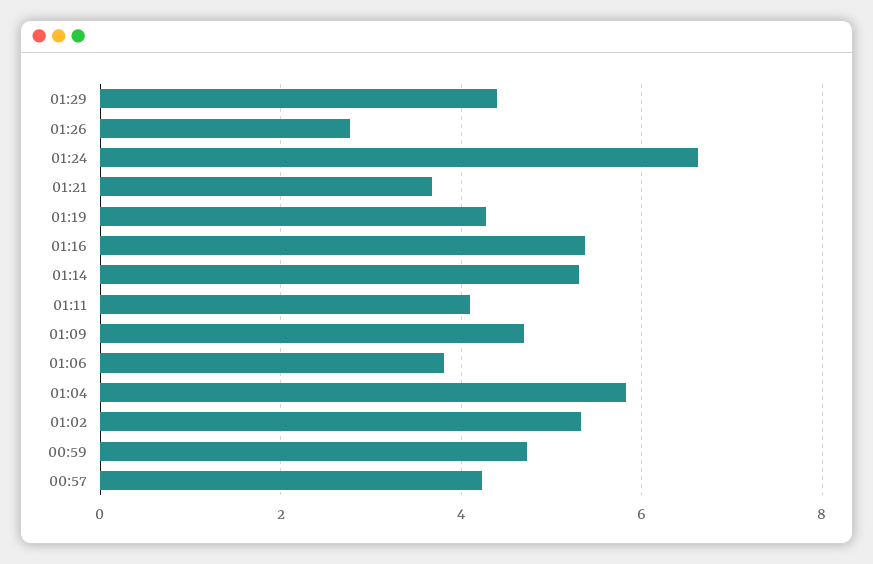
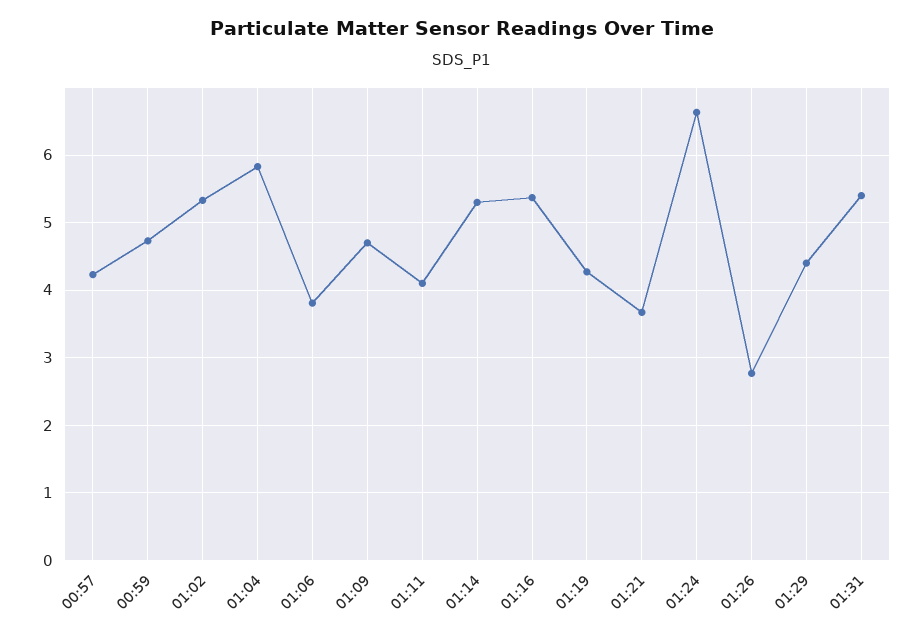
01:31: none -> 5.4

